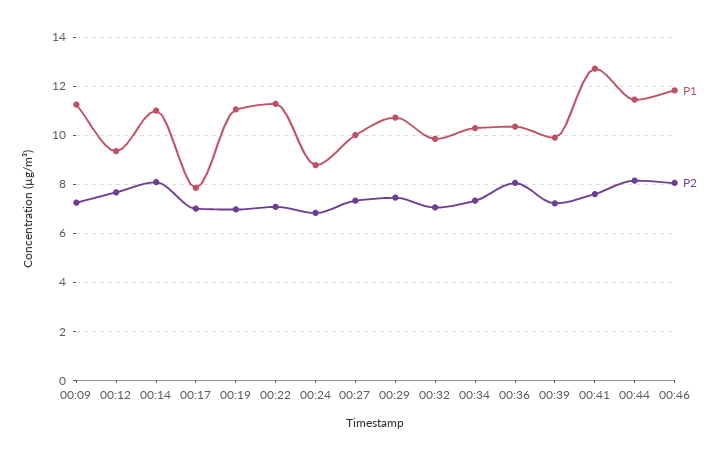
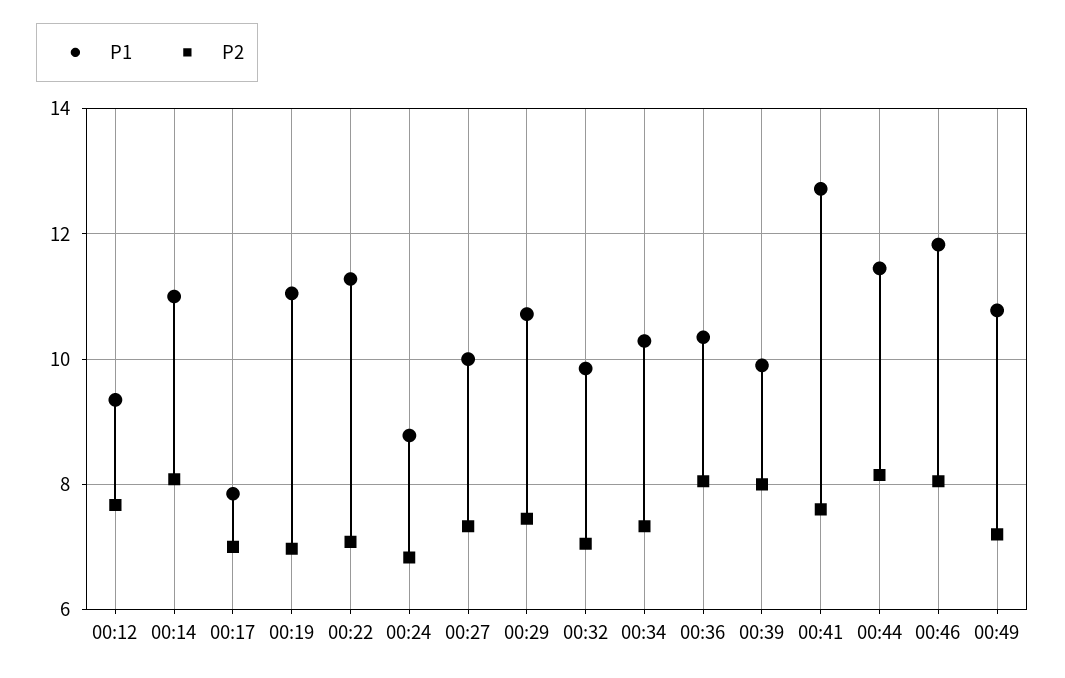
P1, 00:09: 11.25 -> none
P2, 00:09: 7.25 -> none
P2, 00:39: 7.25 -> 8
P1, 00:49: none -> 10.8
P2, 00:49: none -> 7.2

